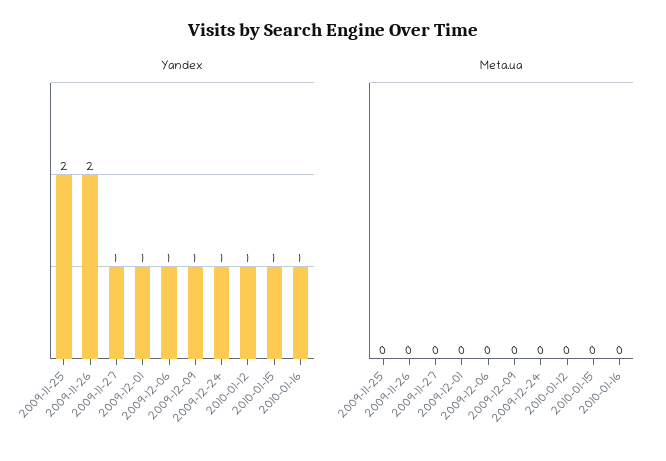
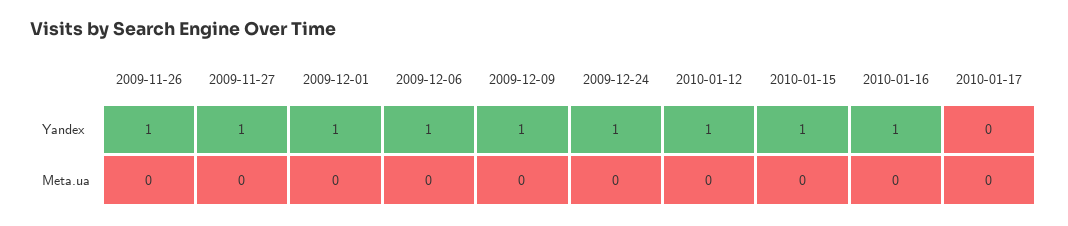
Yandex, 2009-11-25: 2 -> none
Yandex, 2009-11-26: 2 -> 1
Meta.ua, 2009-11-25: 0 -> none
Yandex, 2010-01-17: none -> 0
Meta.ua, 2010-01-17: none -> 0

